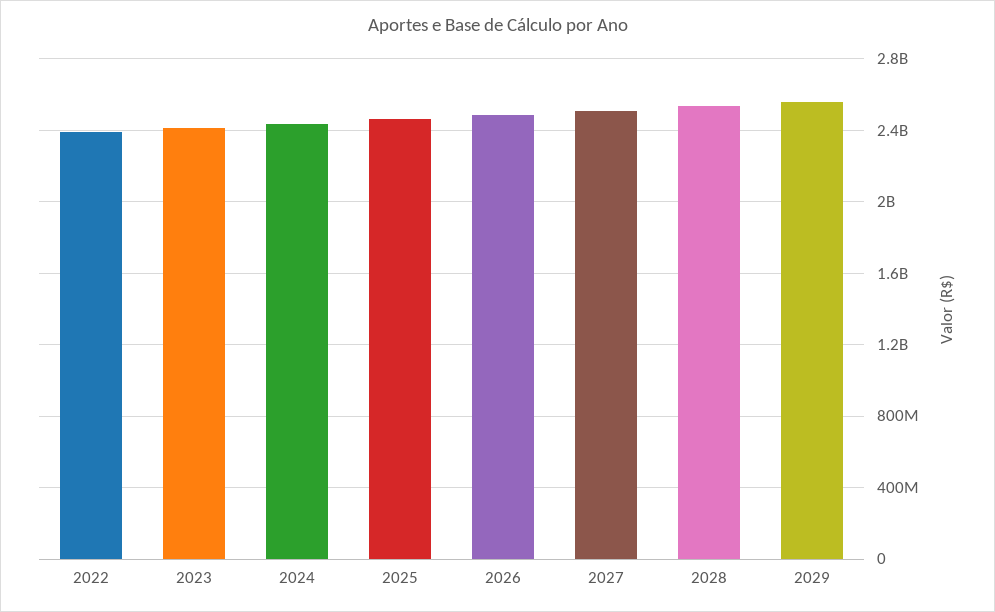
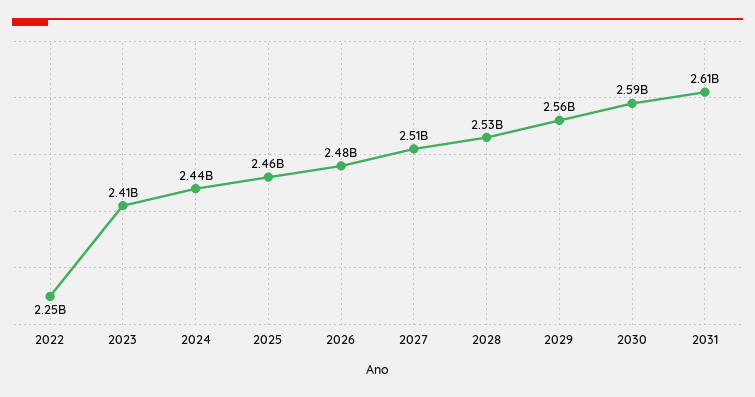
2022: 2400000000 -> 2250000000
2030: none -> 2590000000
2031: none -> 2610000000

